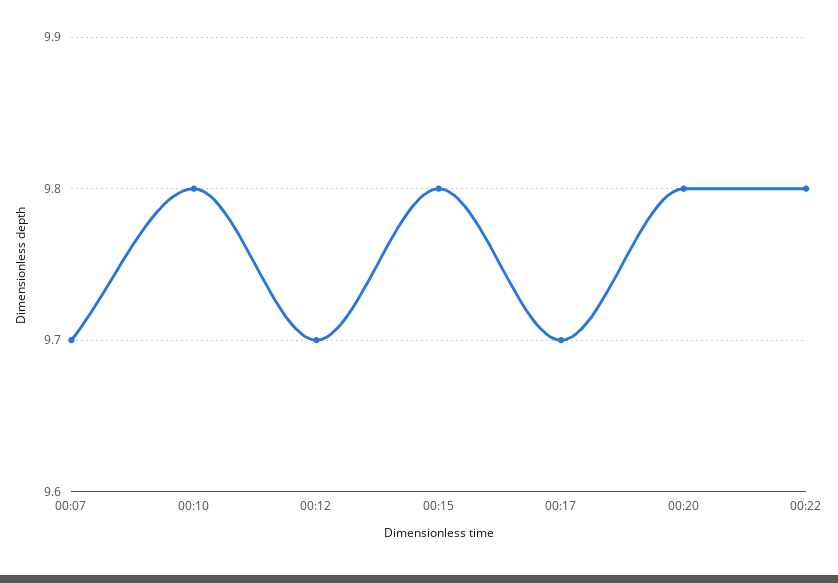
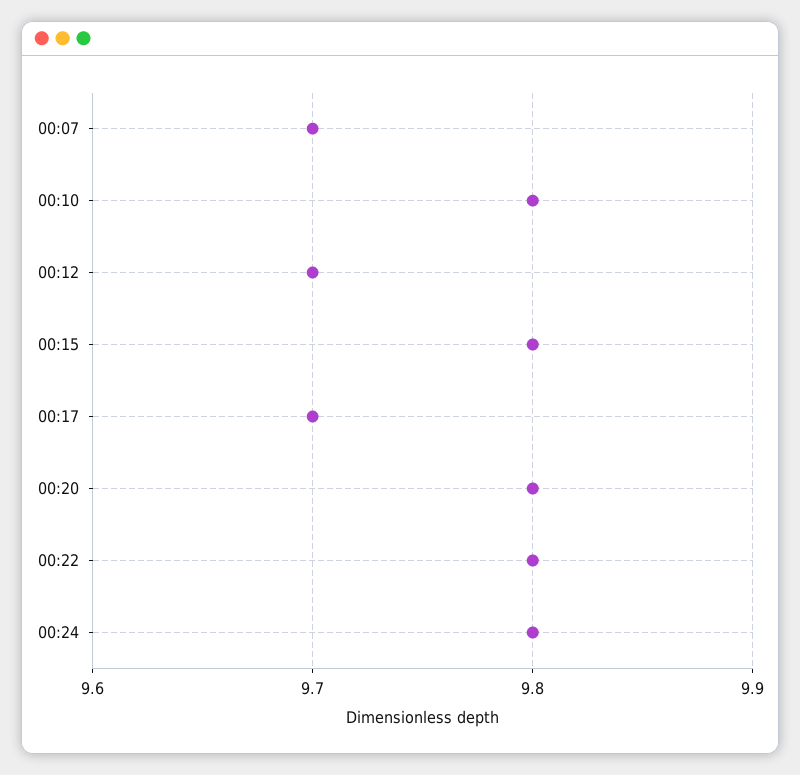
00:24: none -> 9.8

